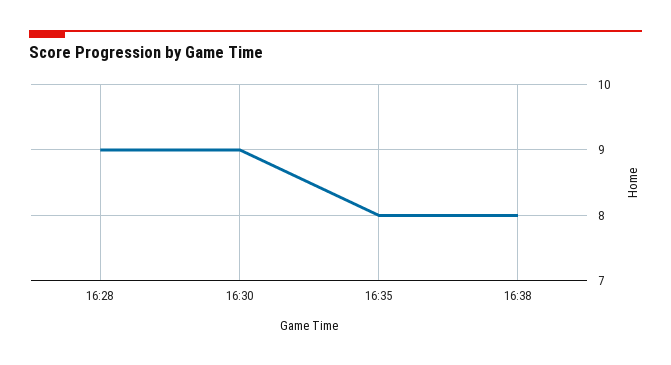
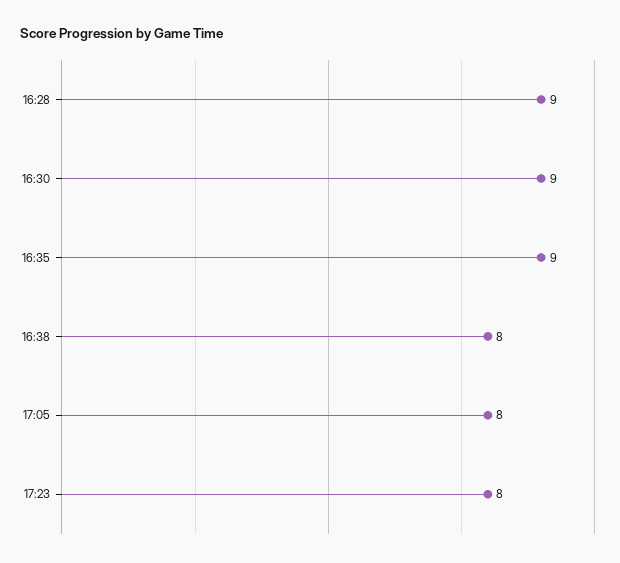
16:35: 8 -> 9
17:05: none -> 8
17:23: none -> 8

